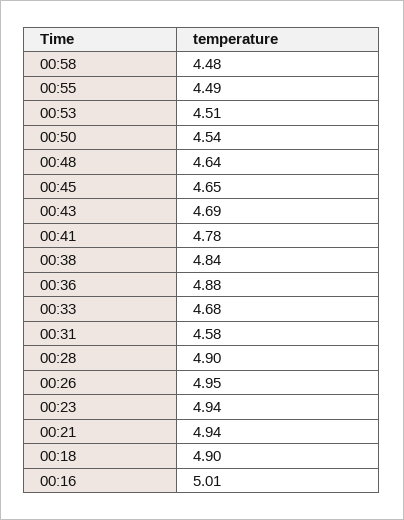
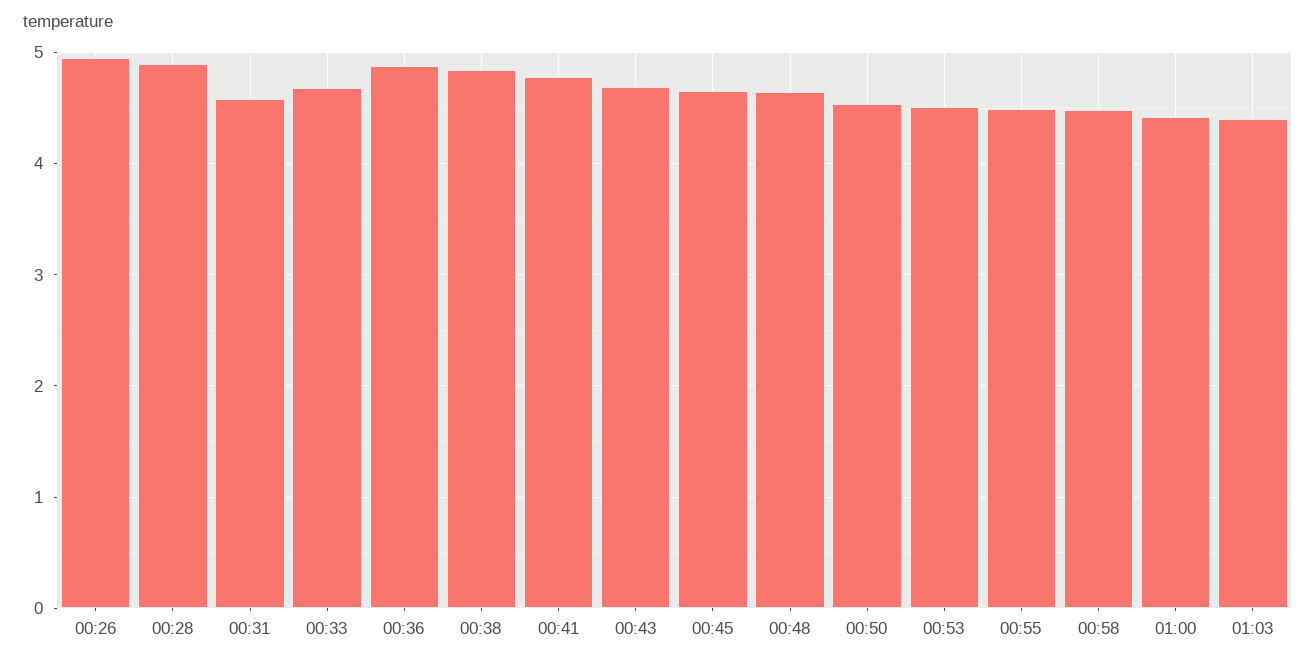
00:23: 4.94 -> none
00:21: 4.94 -> none
00:18: 4.9 -> none
00:16: 5.01 -> none
01:00: none -> 4.4
01:03: none -> 4.4

